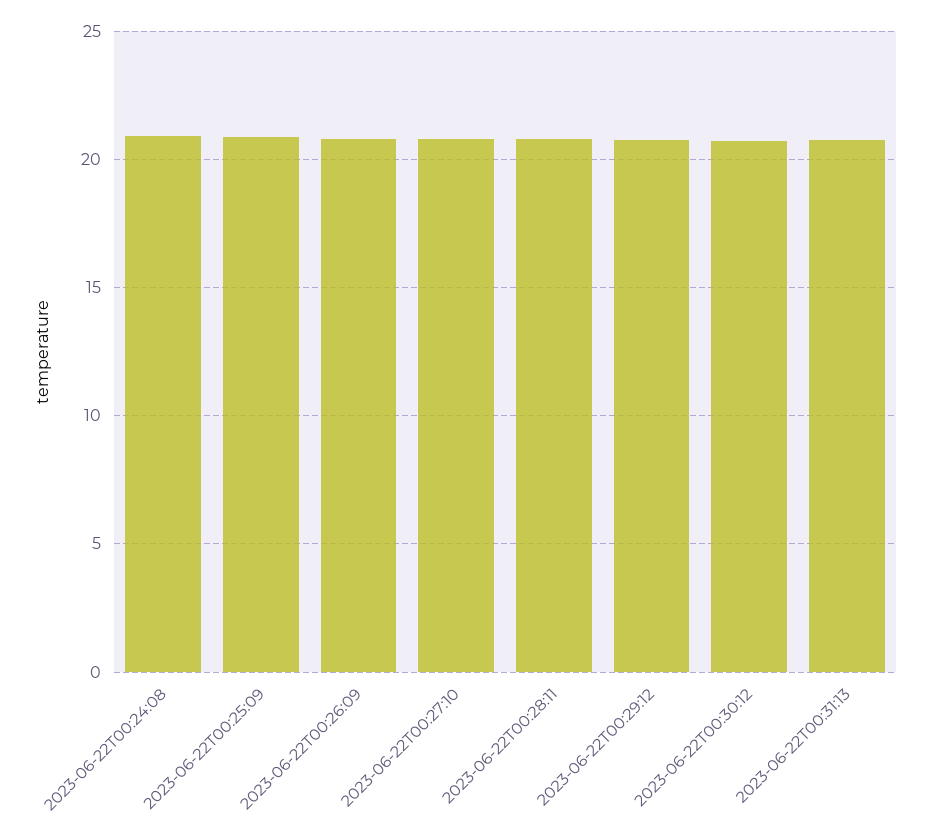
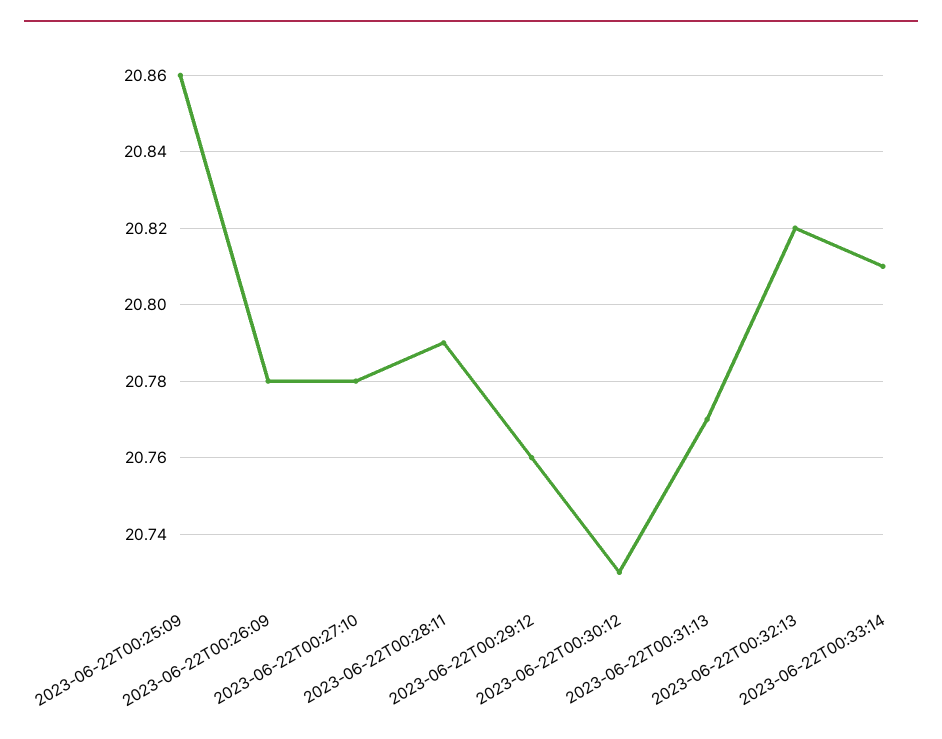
2023-06-22T00:24:08: 21 -> none
2023-06-22T00:32:13: none -> 20.82
2023-06-22T00:33:14: none -> 20.81

